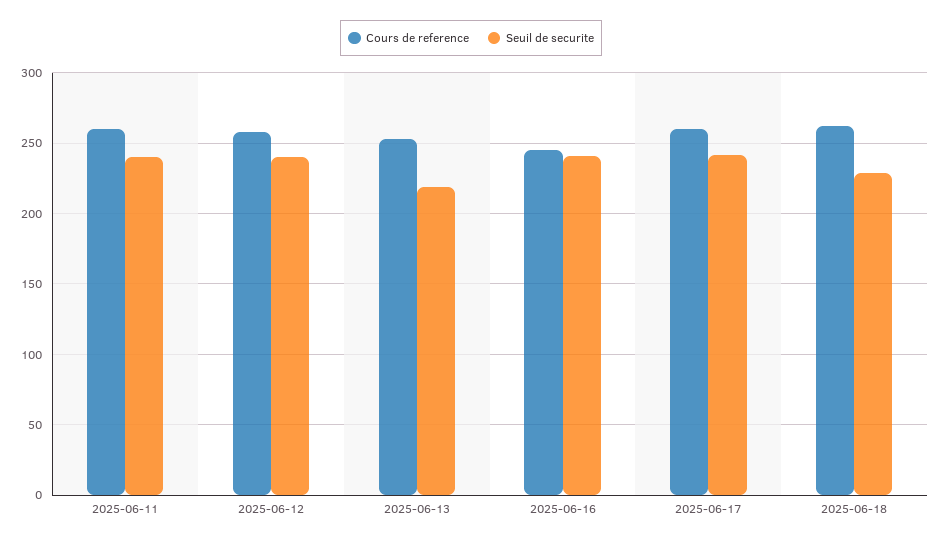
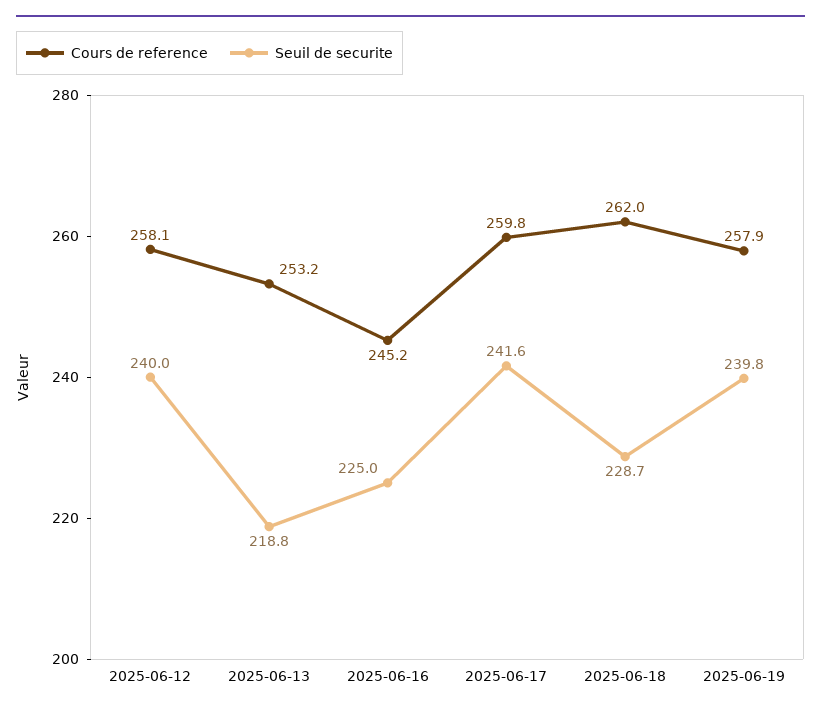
Cours de reference, 2025-06-11: 260 -> none
Seuil de securite, 2025-06-11: 240 -> none
Seuil de securite, 2025-06-16: 240 -> 225
Cours de reference, 2025-06-19: none -> 257.9
Seuil de securite, 2025-06-19: none -> 239.8

